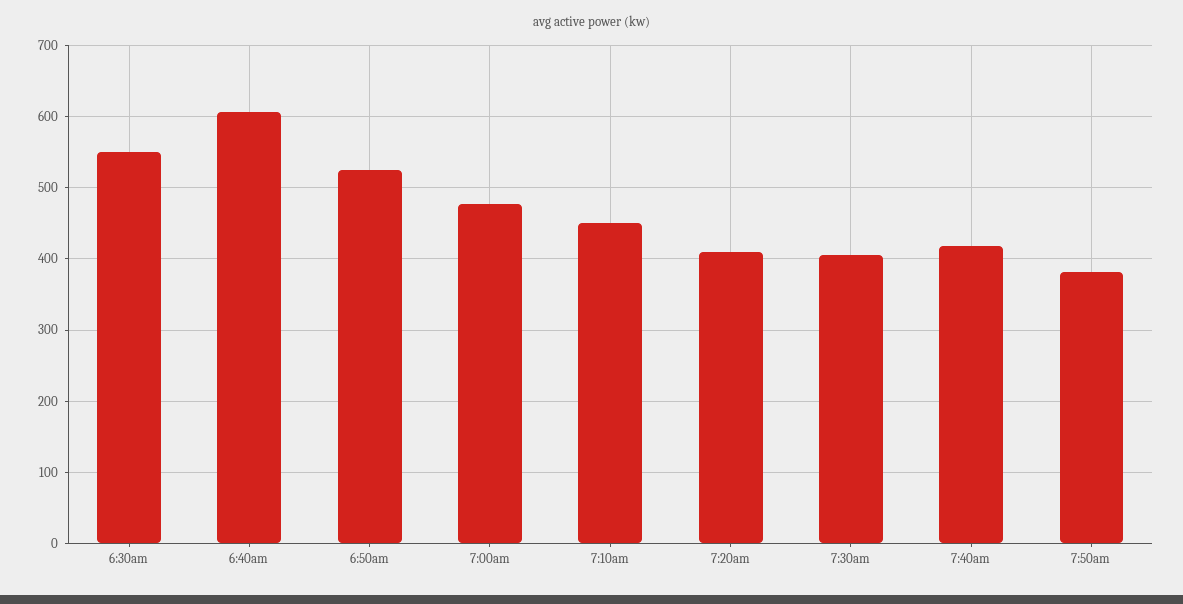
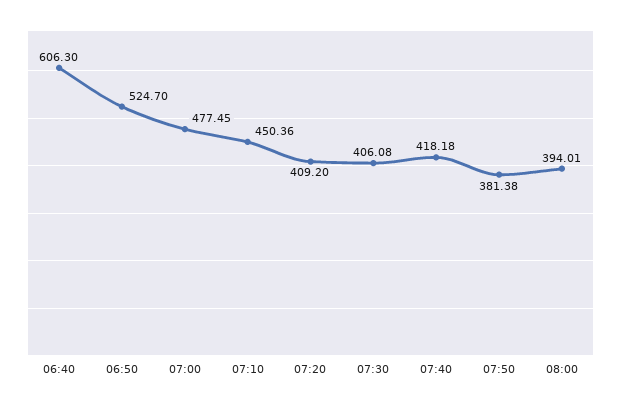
6:30am: 550 -> none
08:00: none -> 394.01

